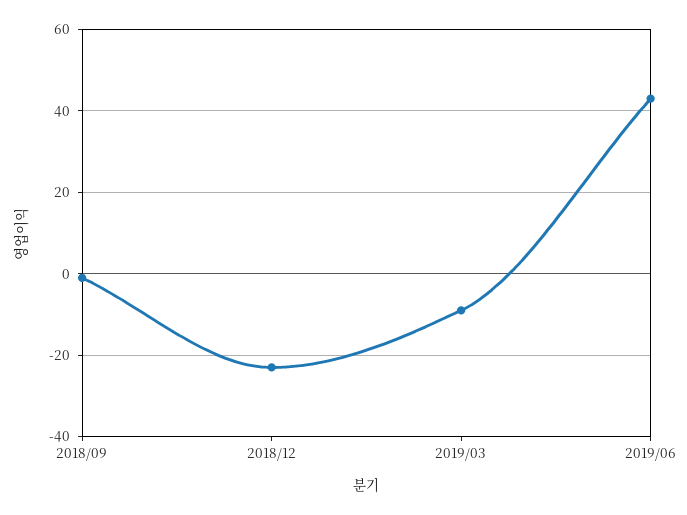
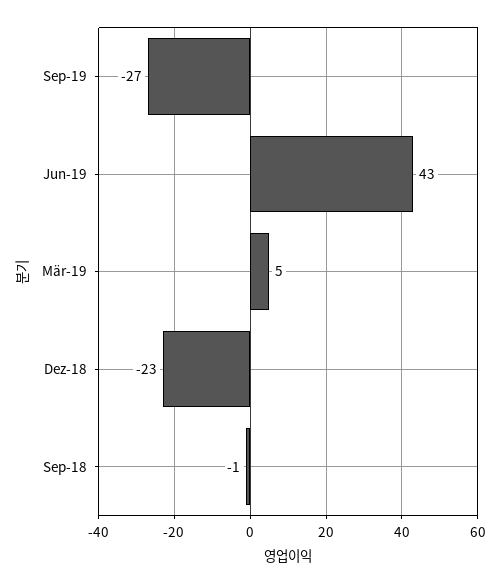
2019/03: -10 -> 5
Sep-19: none -> -27

